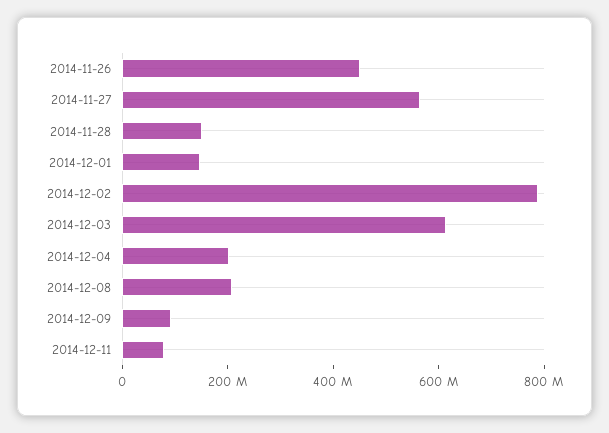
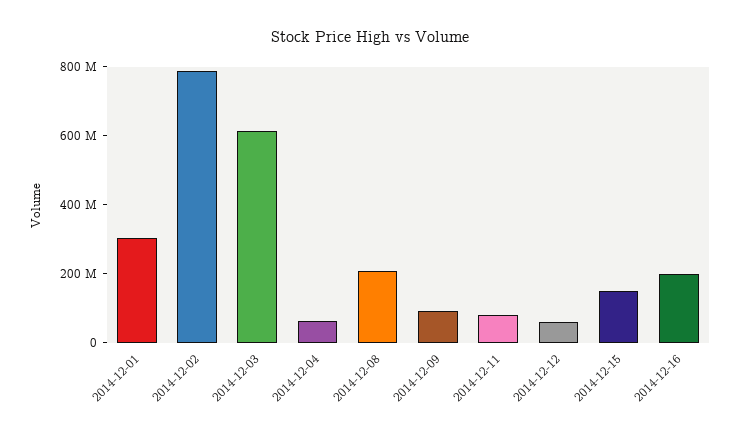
2014-11-26: 450000000 -> none
2014-11-27: 550000000 -> none
2014-11-28: 150000000 -> none
2014-12-01: 150000000 -> 300000000
2014-12-04: 200000000 -> 50000000
2014-12-12: none -> 50000000
2014-12-15: none -> 150000000
2014-12-16: none -> 200000000

